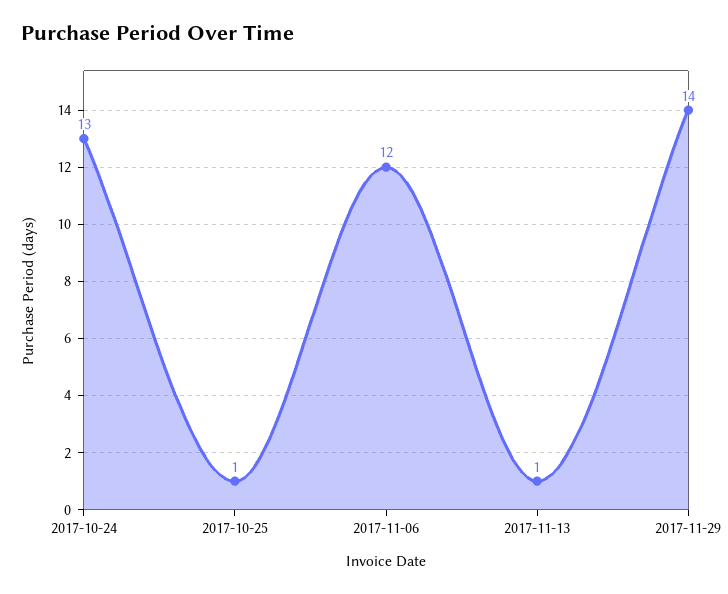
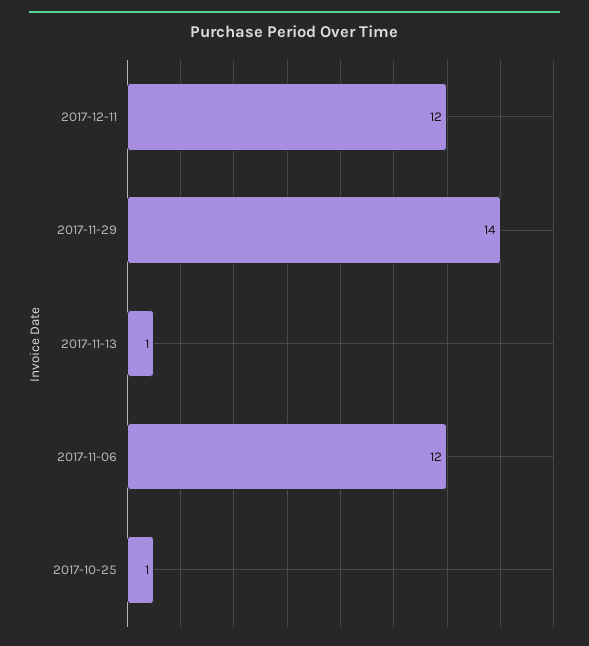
2017-10-24: 13 -> none
2017-12-11: none -> 12

